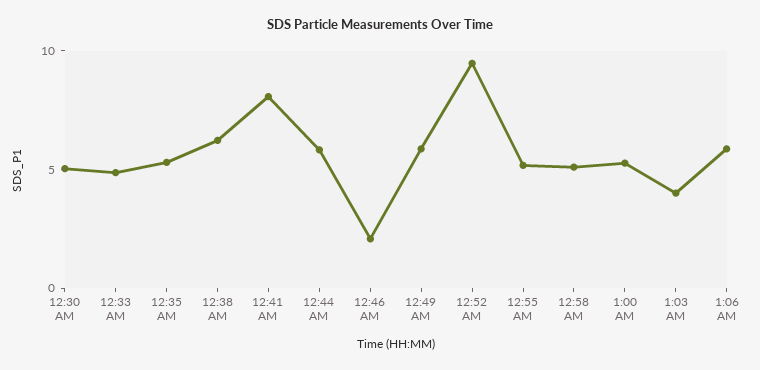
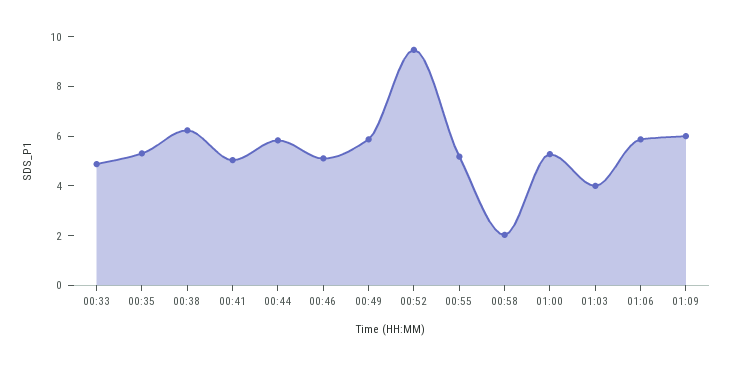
12:30 AM: 5 -> none
12:41 AM: 8 -> 5
12:46 AM: 2 -> 5
12:58 AM: 5 -> 2
01:09: none -> 6

